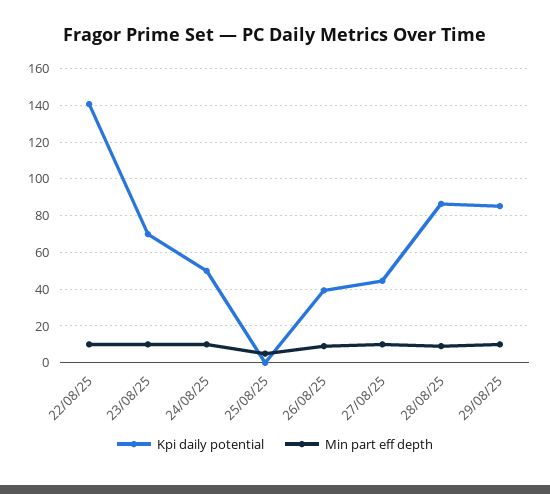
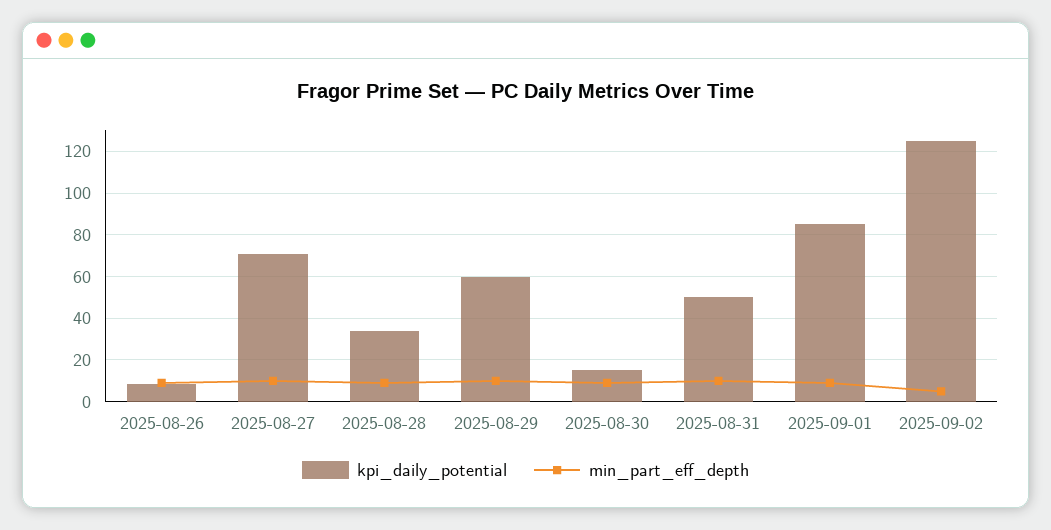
Kpi daily potential, 22/08/25: 140 -> none
Min part eff depth, 22/08/25: 10 -> none
Kpi daily potential, 23/08/25: 70 -> none
Min part eff depth, 23/08/25: 10 -> none
Kpi daily potential, 24/08/25: 50 -> none
Min part eff depth, 24/08/25: 10 -> none
Kpi daily potential, 25/08/25: 0 -> none
Min part eff depth, 25/08/25: 5 -> none
Kpi daily potential, 26/08/25: 40 -> 10
Kpi daily potential, 27/08/25: 45 -> 70
Kpi daily potential, 28/08/25: 85 -> 35
Kpi daily potential, 29/08/25: 85 -> 60
Kpi daily potential, 2025-08-30: none -> 15
Min part eff depth, 2025-08-30: none -> 10
Kpi daily potential, 2025-08-31: none -> 50
Min part eff depth, 2025-08-31: none -> 10
Kpi daily potential, 2025-09-01: none -> 85
Min part eff depth, 2025-09-01: none -> 10
Kpi daily potential, 2025-09-02: none -> 125
Min part eff depth, 2025-09-02: none -> 5

